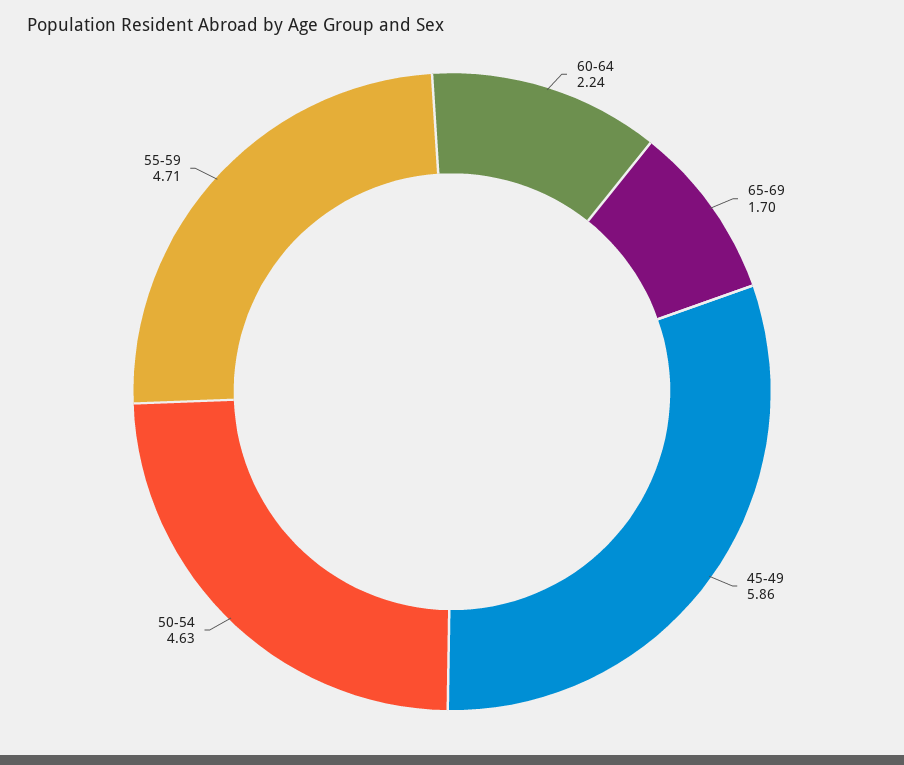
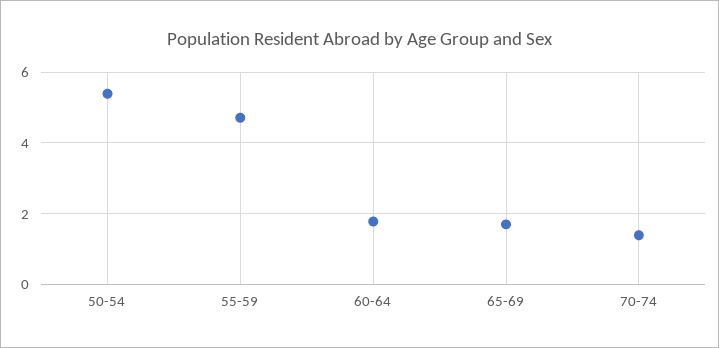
60-64: 2.24 -> 1.8
45-49: 5.86 -> none
50-54: 4.63 -> 5.4
70-74: none -> 1.4

